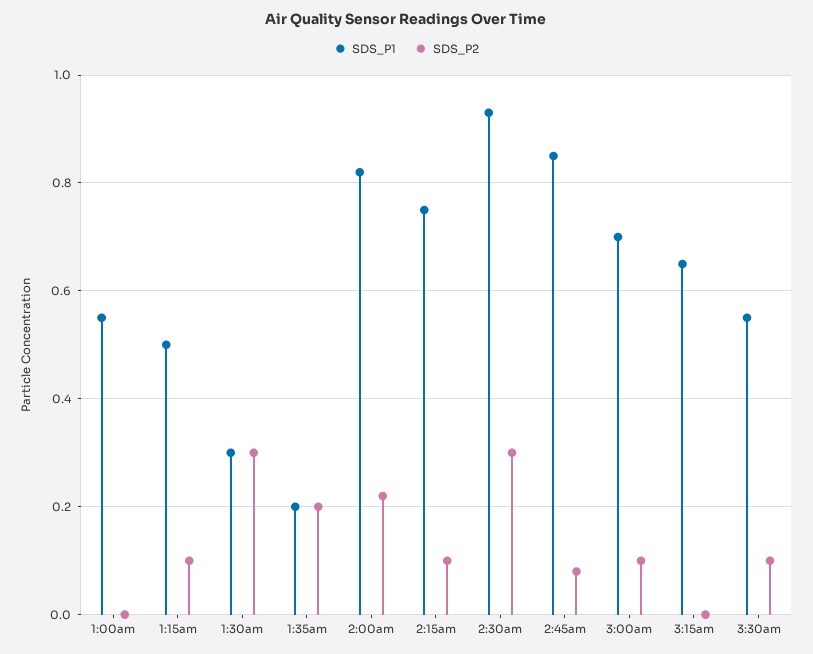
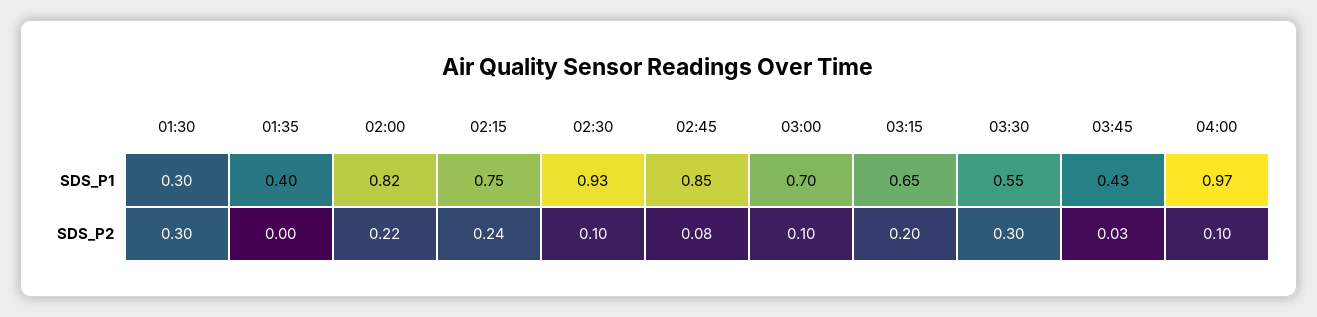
SDS_P1, 1:00am: 0.55 -> none
SDS_P2, 1:00am: 0 -> none
SDS_P1, 1:15am: 0.5 -> none
SDS_P2, 1:15am: 0.1 -> none
SDS_P1, 1:35am: 0.2 -> 0.4
SDS_P2, 1:35am: 0.2 -> 0
SDS_P2, 2:15am: 0.1 -> 0.24
SDS_P2, 2:30am: 0.3 -> 0.1
SDS_P2, 3:15am: 0 -> 0.2
SDS_P2, 3:30am: 0.1 -> 0.3
SDS_P1, 03:45: none -> 0.43
SDS_P1, 04:00: none -> 0.97
SDS_P2, 03:45: none -> 0.03
SDS_P2, 04:00: none -> 0.1

